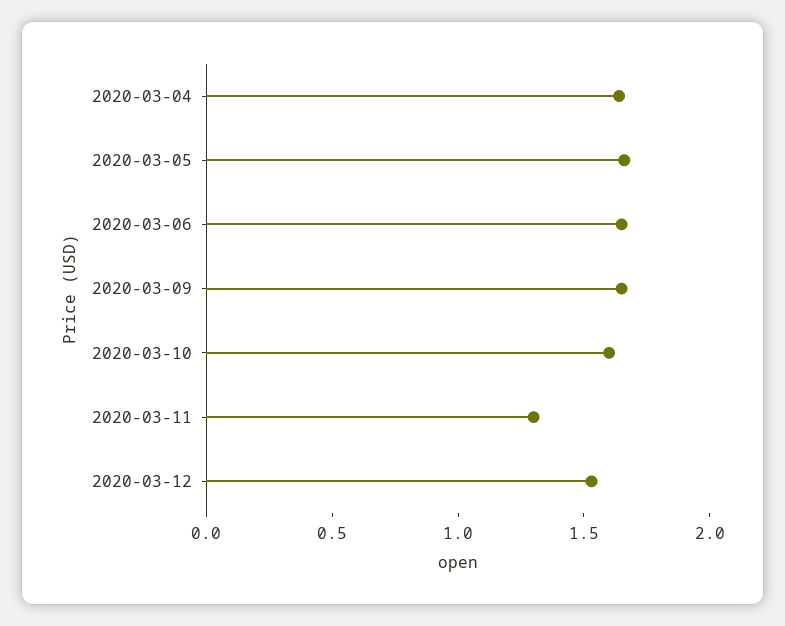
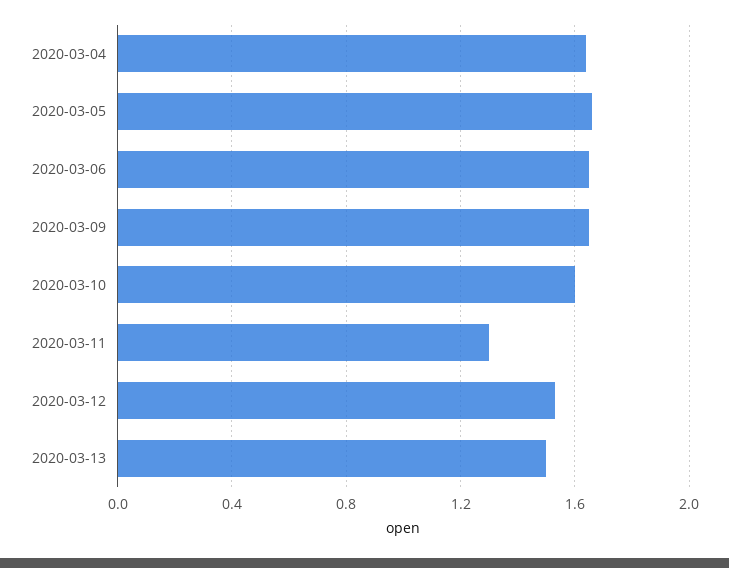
2020-03-13: none -> 1.5

